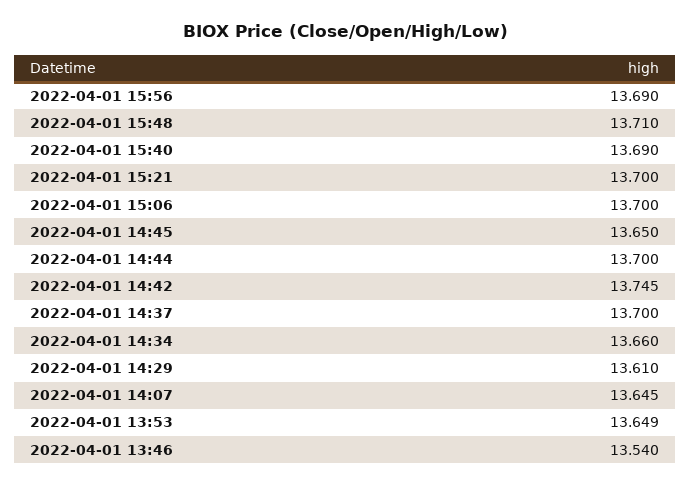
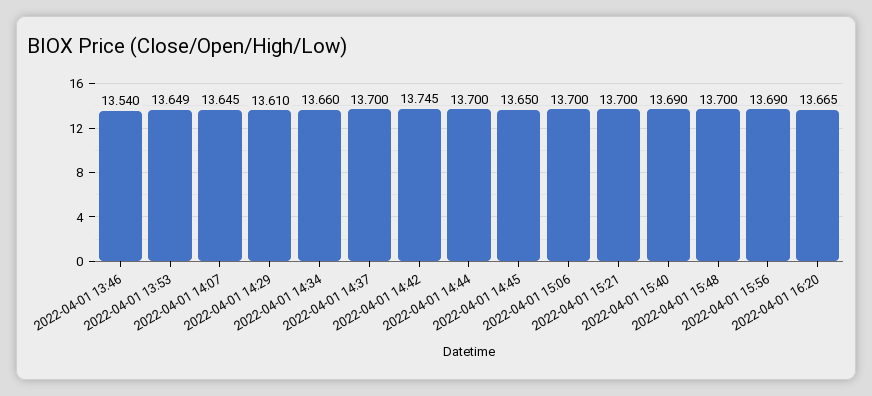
2022-04-01 15:48: 13.71 -> 13.7
2022-04-01 16:20: none -> 13.665

